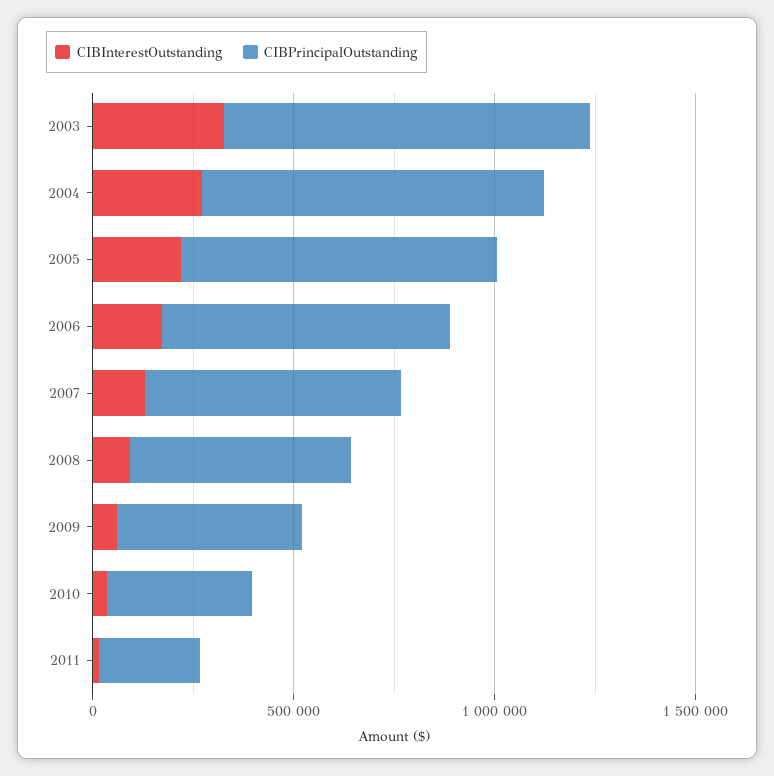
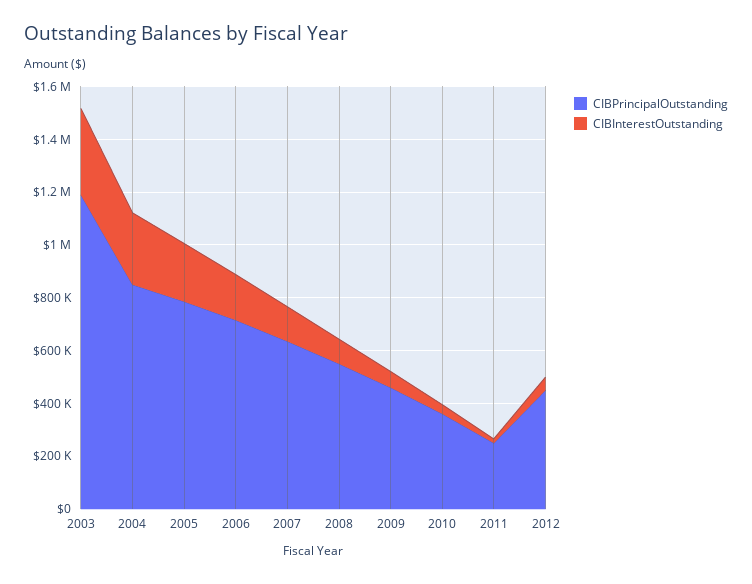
CIBPrincipalOutstanding, 2003: 900000 -> 1200000
CIBPrincipalOutstanding, 2012: none -> 450000
CIBInterestOutstanding, 2012: none -> 50000

